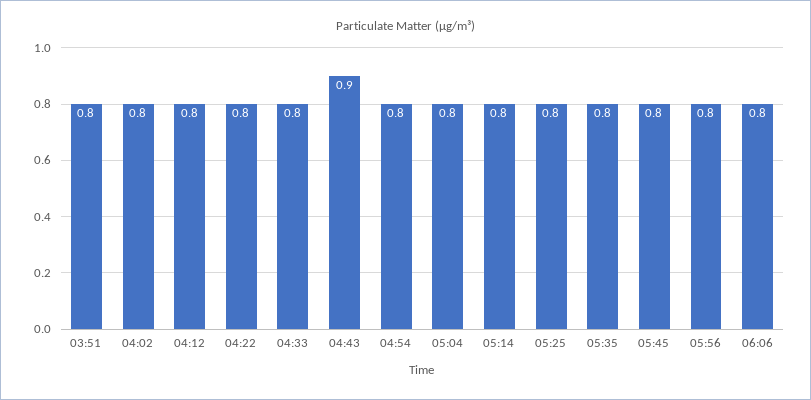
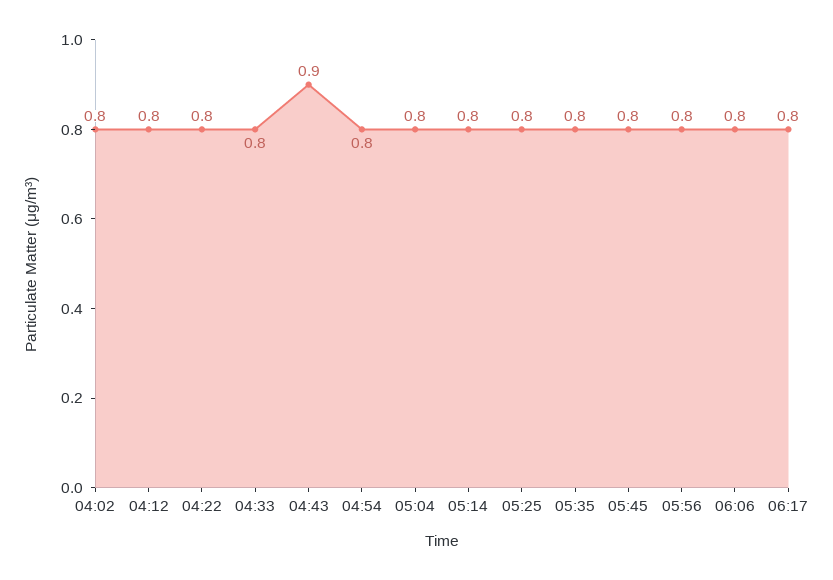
03:51: 0.8 -> none
06:17: none -> 0.8

